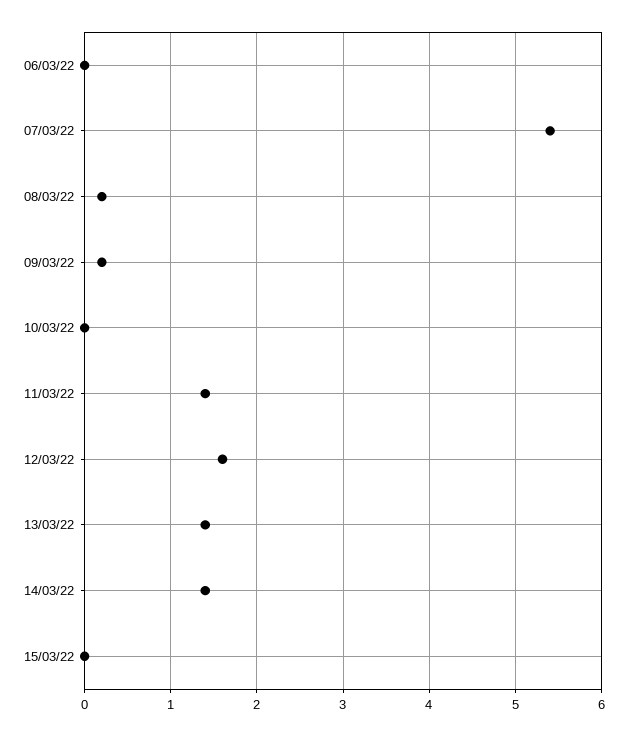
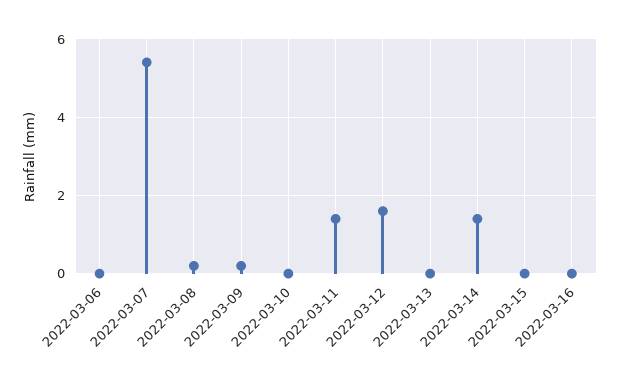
13/03/22: 1.4 -> 0
2022-03-16: none -> 0

